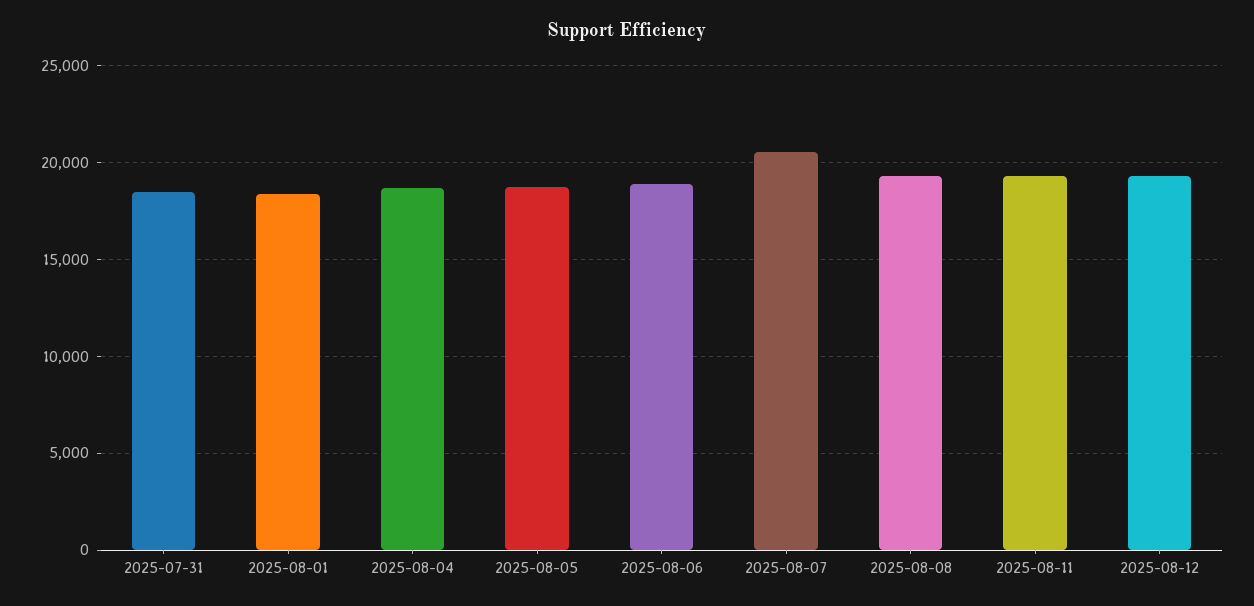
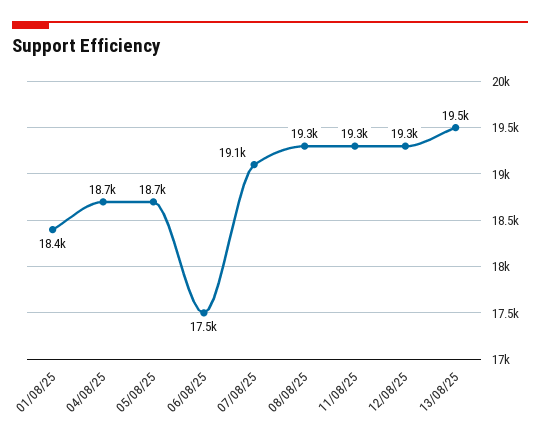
2025-07-31: 18500 -> none
2025-08-06: 19000 -> 17500
2025-08-07: 20500 -> 19100
13/08/25: none -> 19500

